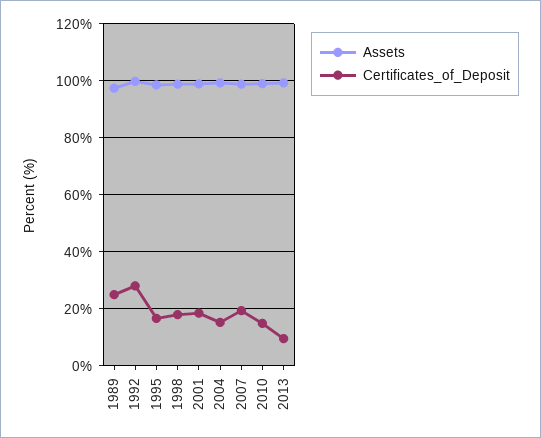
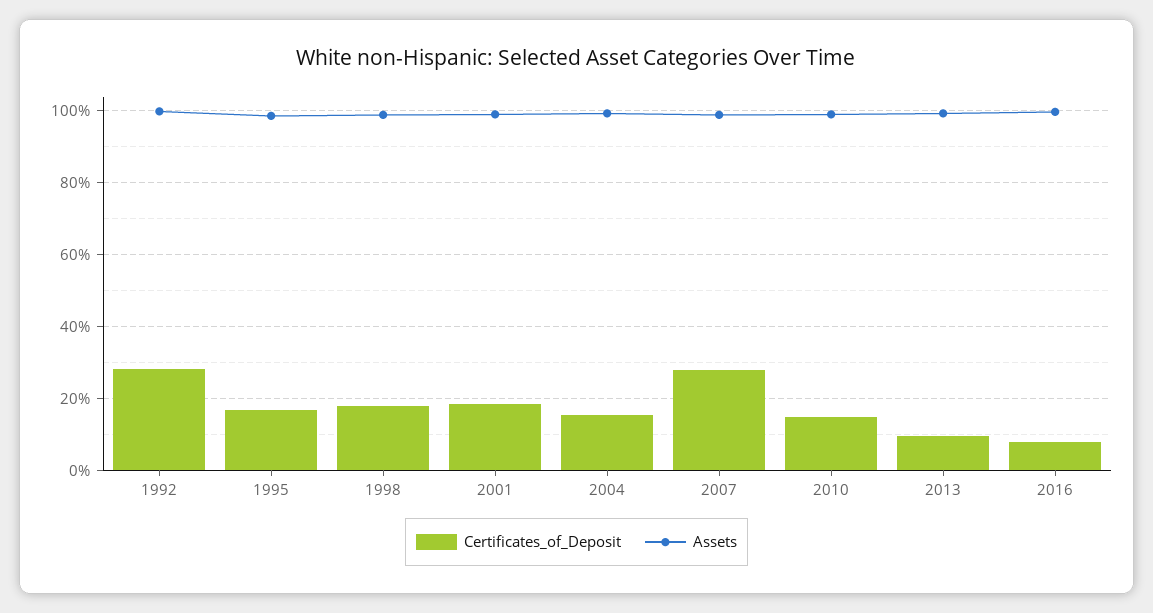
Assets, 1989: 97.5 -> none
Certificates_of_Deposit, 1989: 25 -> none
Certificates_of_Deposit, 2007: 20 -> 28
Certificates_of_Deposit, 2016: none -> 8
Assets, 2016: none -> 100

